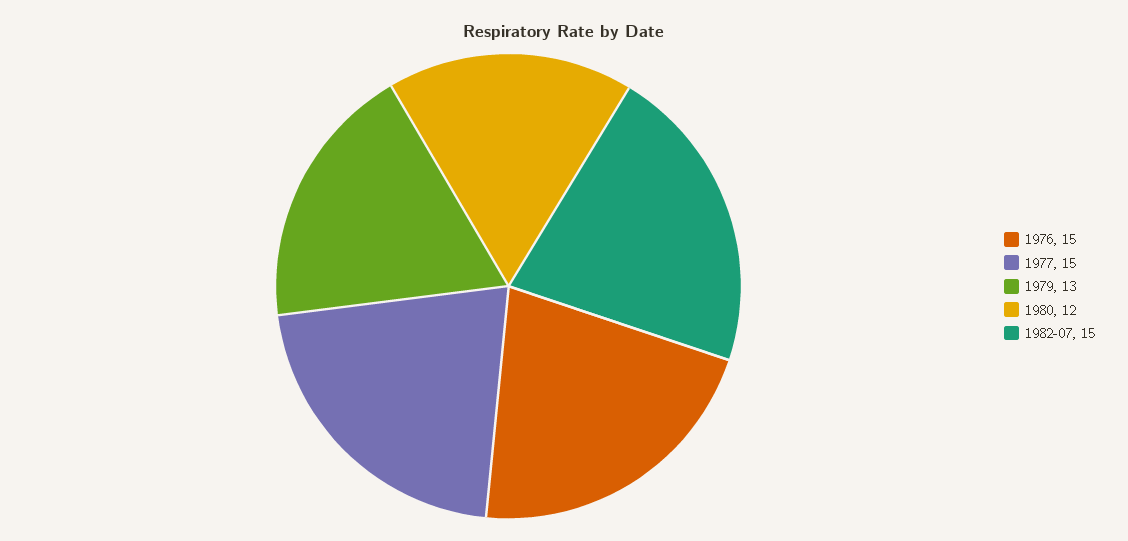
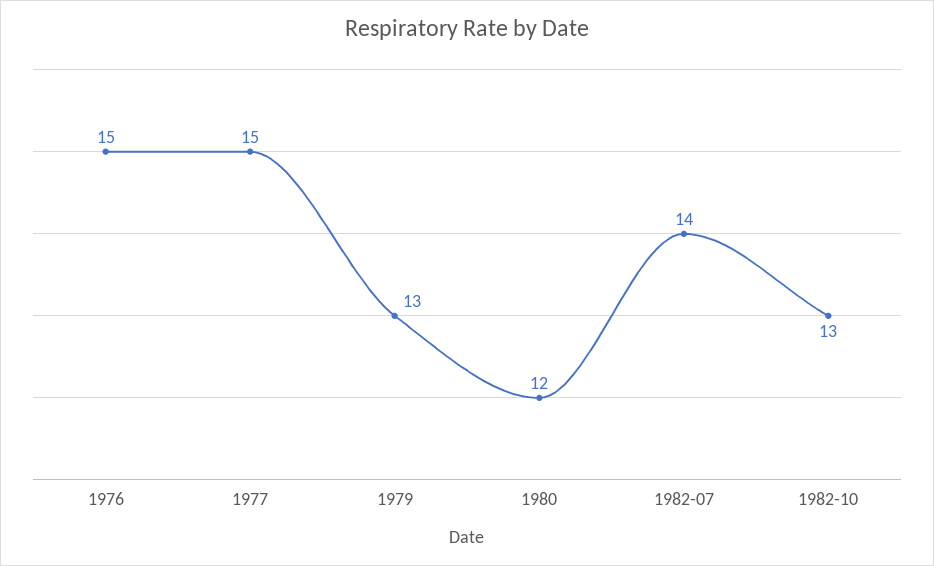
1982-07: 15 -> 14
1982-10: none -> 13

